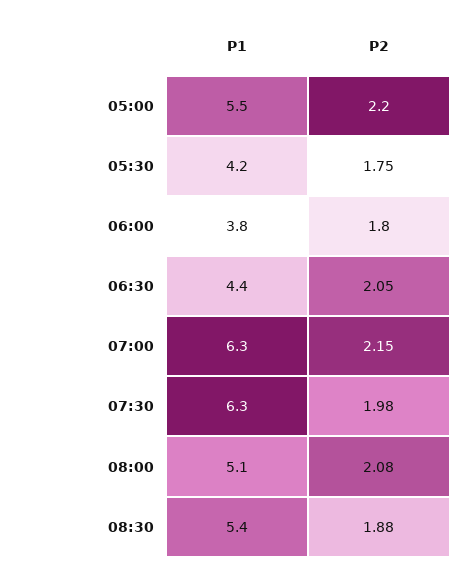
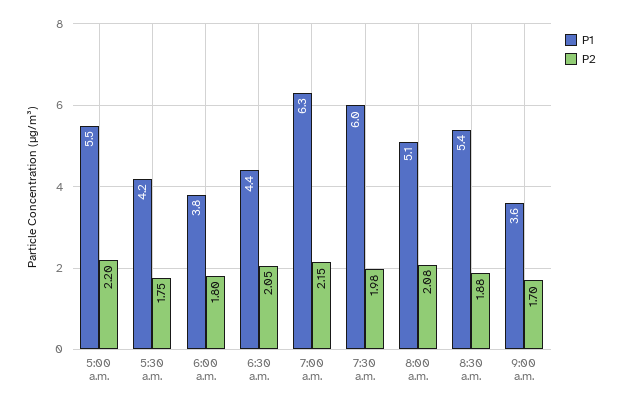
P1, 07:30: 6.3 -> 6
P1, 9:00 a.m.: none -> 3.6
P2, 9:00 a.m.: none -> 1.7

